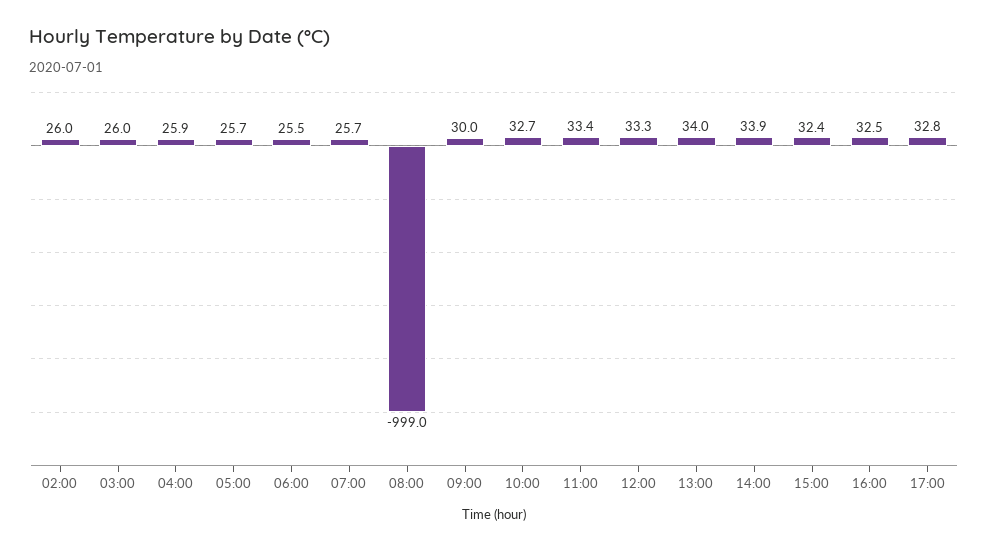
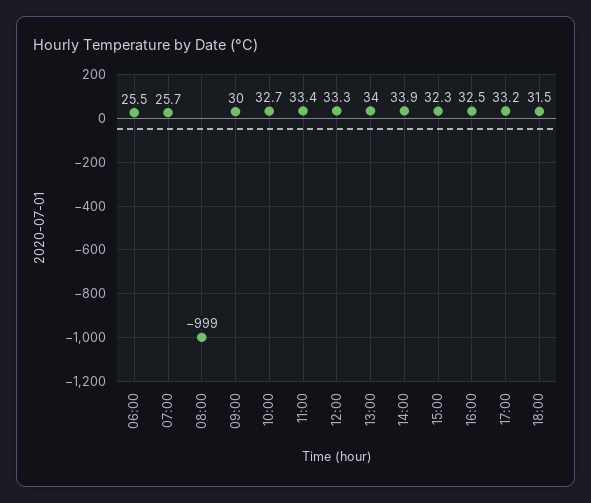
02:00: 26 -> none
03:00: 26 -> none
04:00: 25.9 -> none
05:00: 25.7 -> none
15:00: 32.4 -> 32.3
17:00: 32.8 -> 33.2
18:00: none -> 31.5

